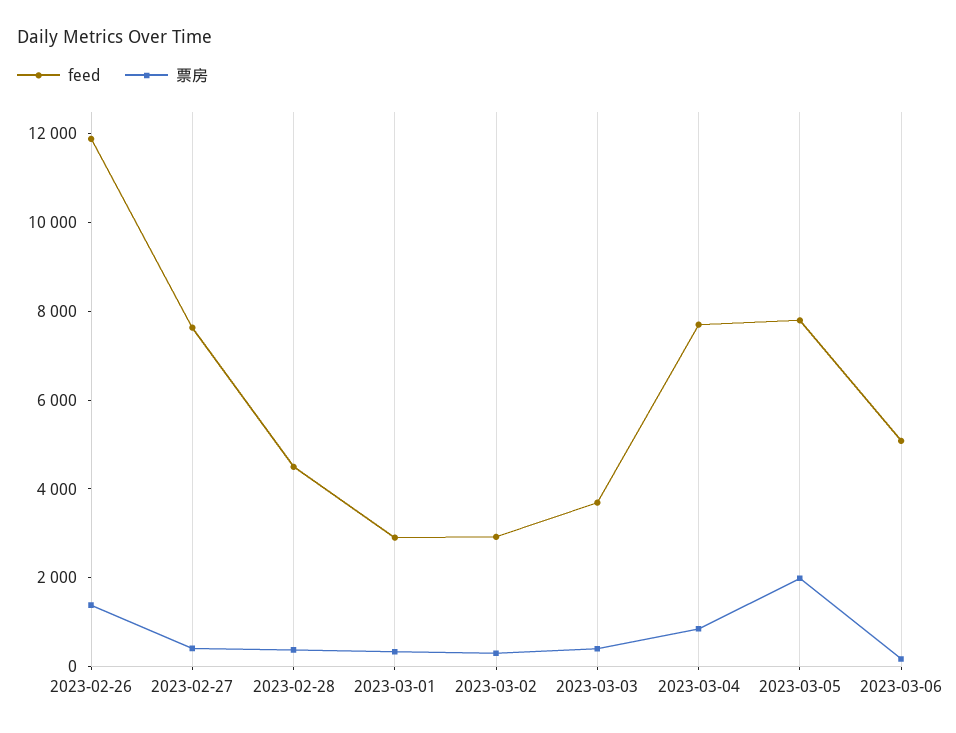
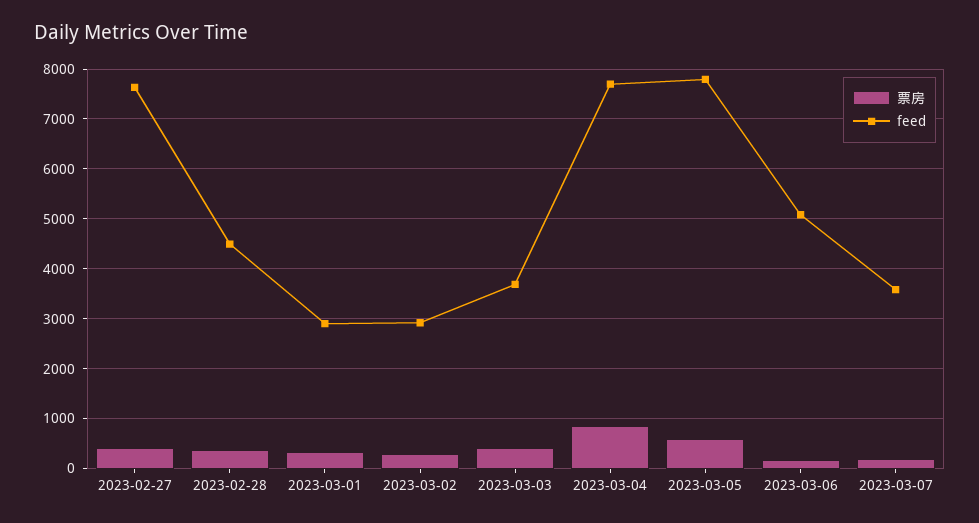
feed, 2023-02-26: 12000 -> none
票房, 2023-02-26: 1500 -> none
票房, 2023-03-05: 2000 -> 600
票房, 2023-03-07: none -> 200
feed, 2023-03-07: none -> 3600

